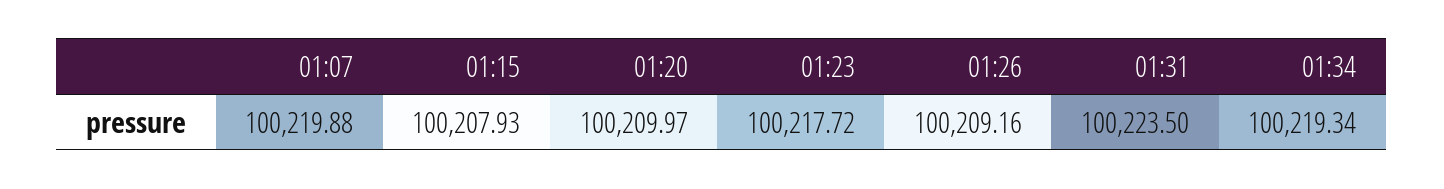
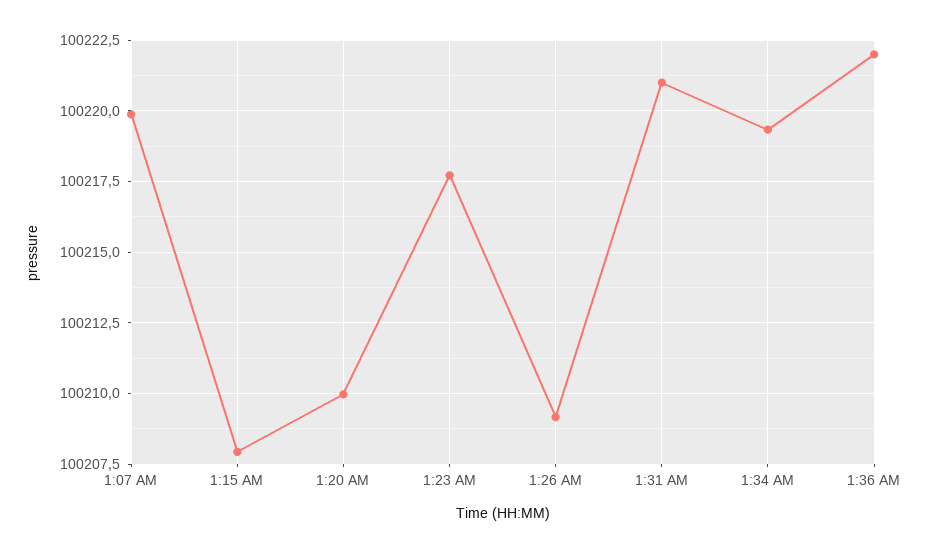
01:31: 100223.5 -> 100221
1:36 AM: none -> 100222

